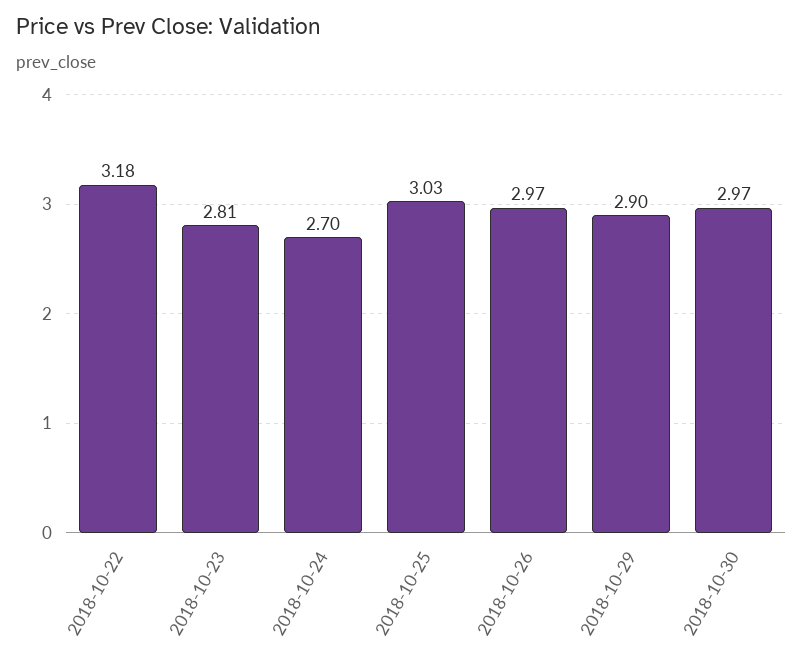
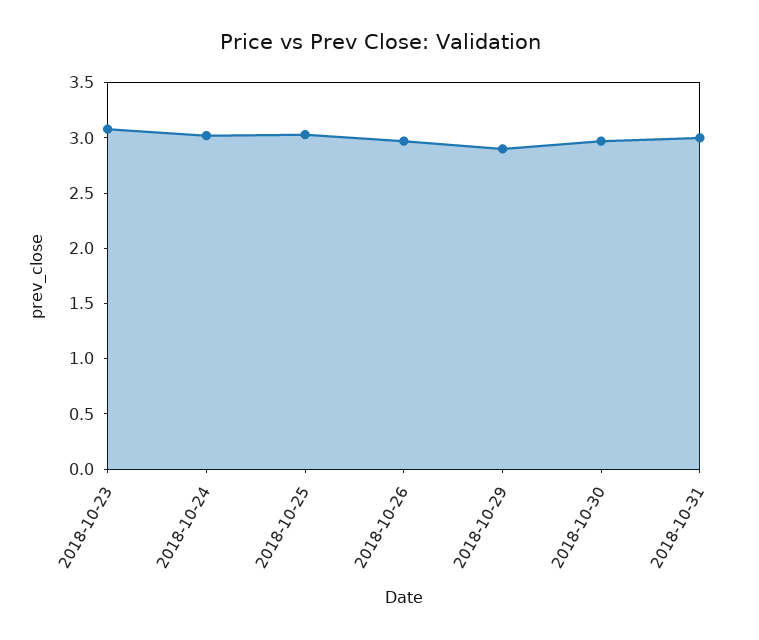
2018-10-22: 3.18 -> none
2018-10-23: 2.81 -> 3.1
2018-10-24: 2.7 -> 3
2018-10-31: none -> 3

